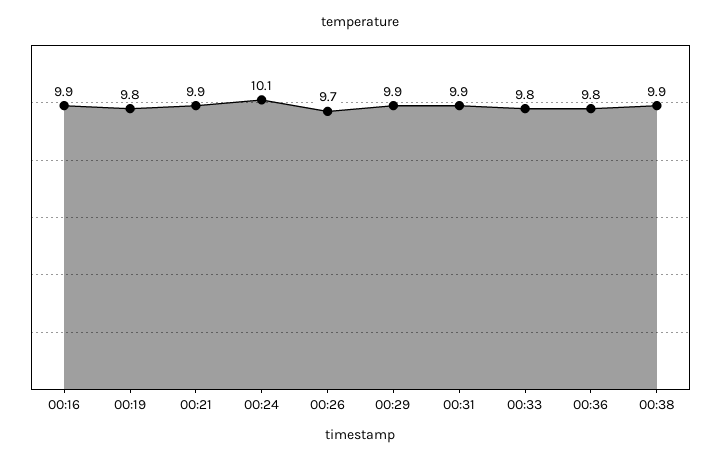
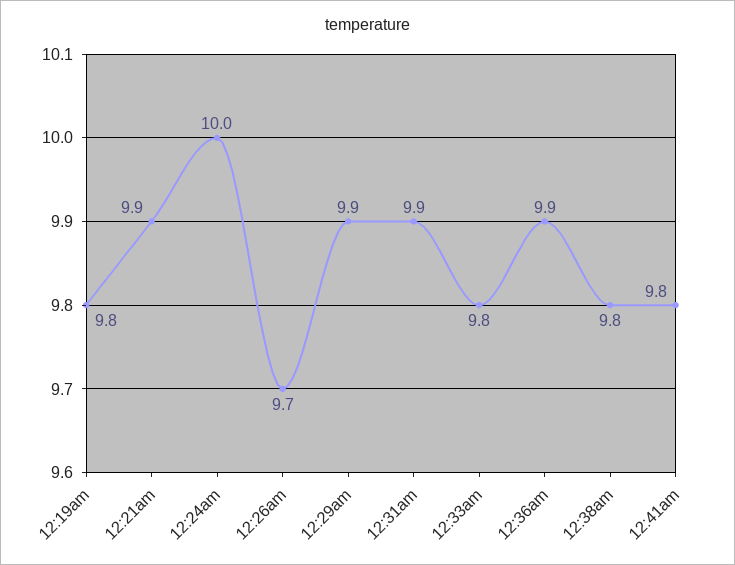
00:16: 9.9 -> none
00:24: 10.1 -> 10
00:36: 9.8 -> 9.9
00:38: 9.9 -> 9.8
12:41am: none -> 9.8

